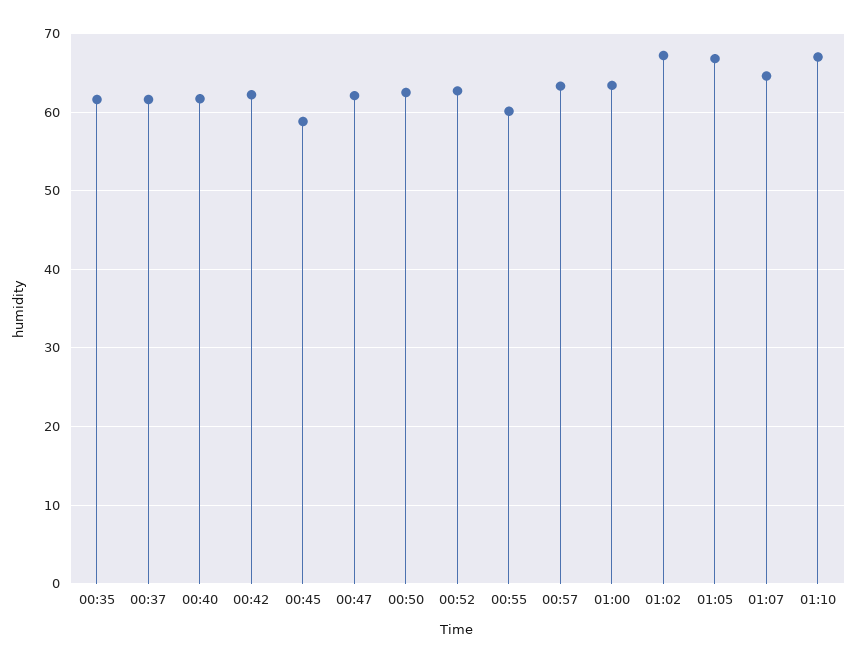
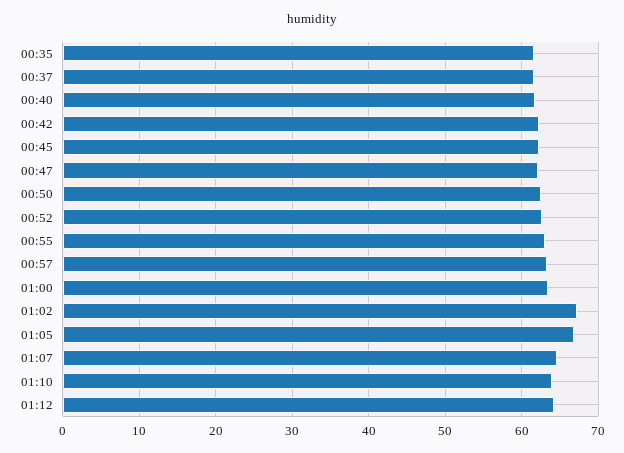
00:45: 59 -> 62
00:55: 60 -> 63
01:10: 67 -> 64
01:12: none -> 64

